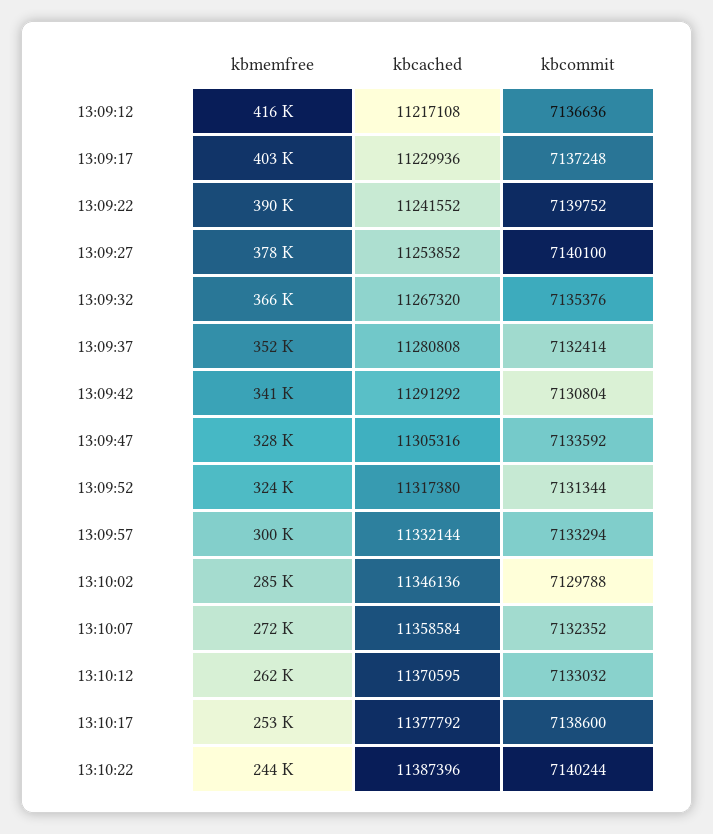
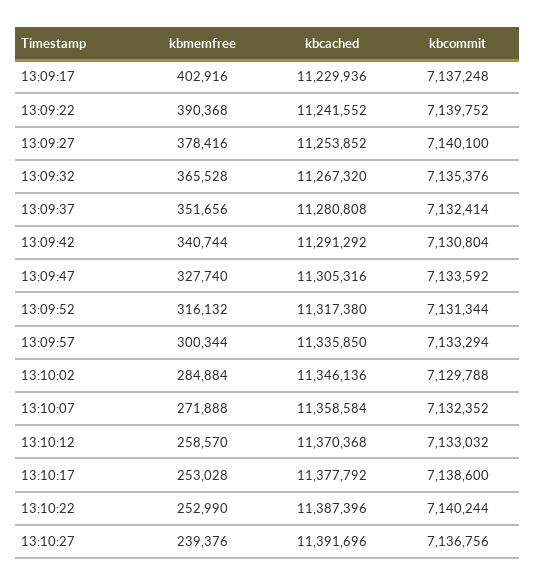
kbmemfree, 13:09:12: 416000 -> none
kbcached, 13:09:12: 11217108 -> none
kbcommit, 13:09:12: 7136636 -> none
kbmemfree, 13:09:52: 324000 -> 316132
kbcached, 13:09:57: 11332144 -> 11335850
kbmemfree, 13:10:12: 262000 -> 258570
kbcached, 13:10:12: 11370595 -> 11370368
kbmemfree, 13:10:22: 244000 -> 252990
kbmemfree, 13:10:27: none -> 239376
kbcached, 13:10:27: none -> 11391696
kbcommit, 13:10:27: none -> 7136756

